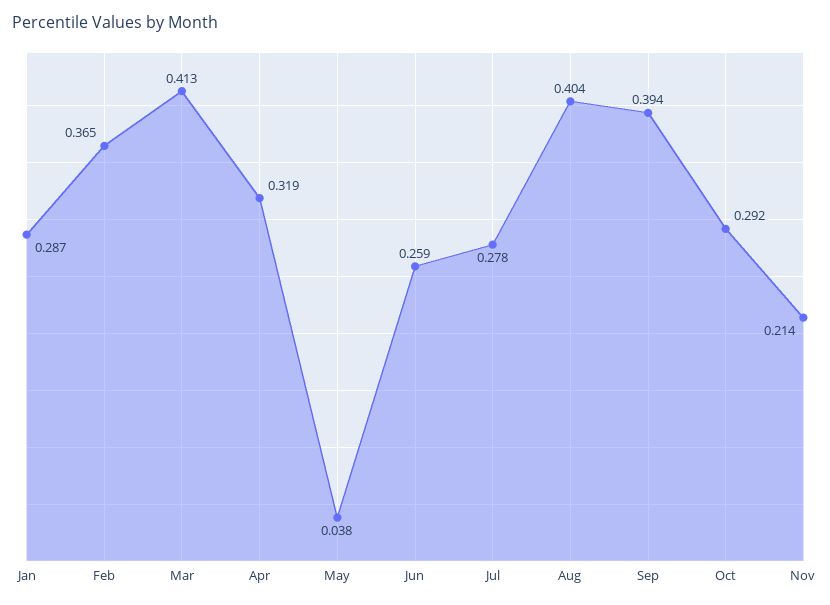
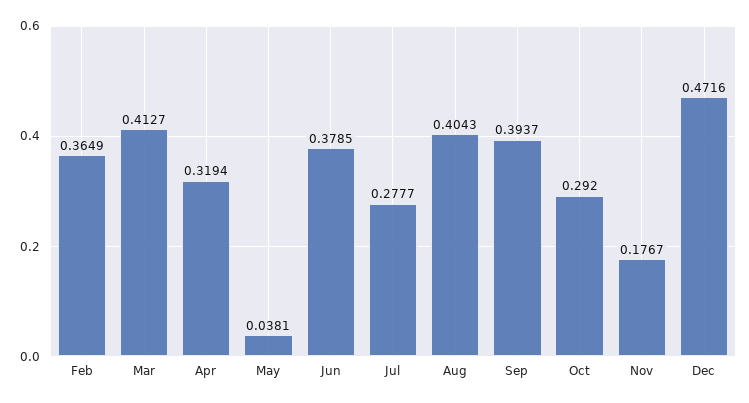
Jan: 0.287 -> none
Jun: 0.259 -> 0.3785
Nov: 0.214 -> 0.1767
Dec: none -> 0.4716

